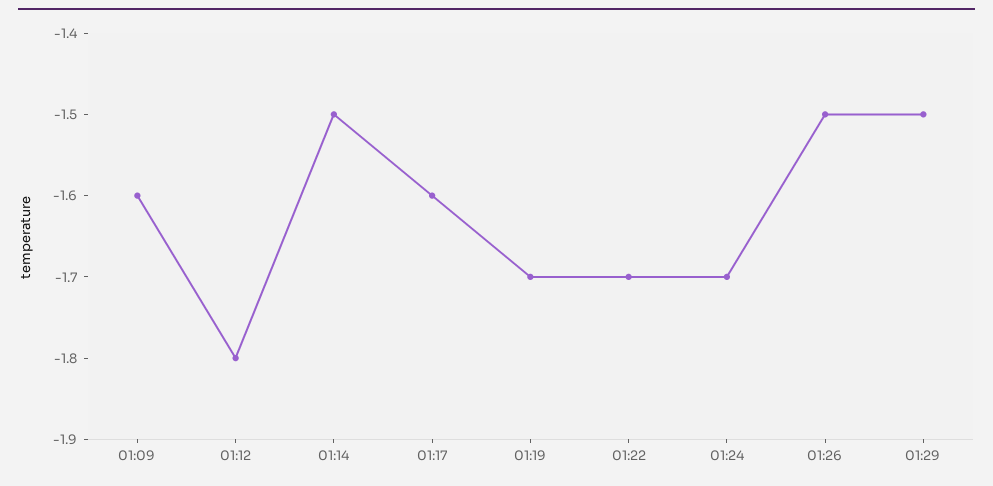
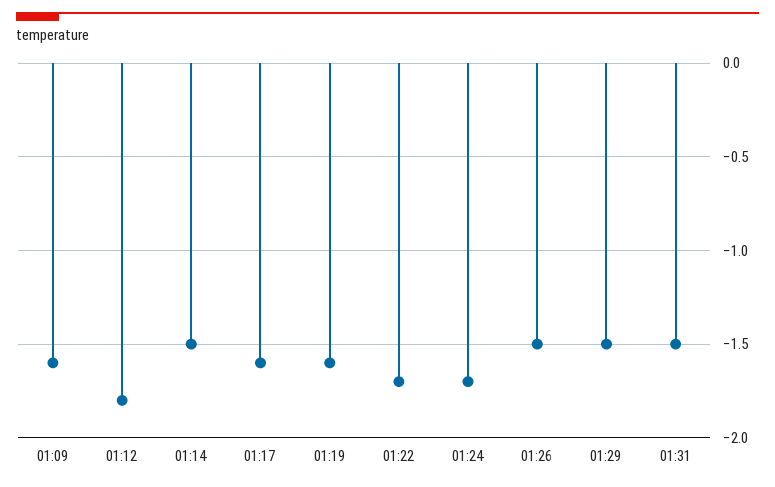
01:19: -1.7 -> -1.6
01:31: none -> -1.5

